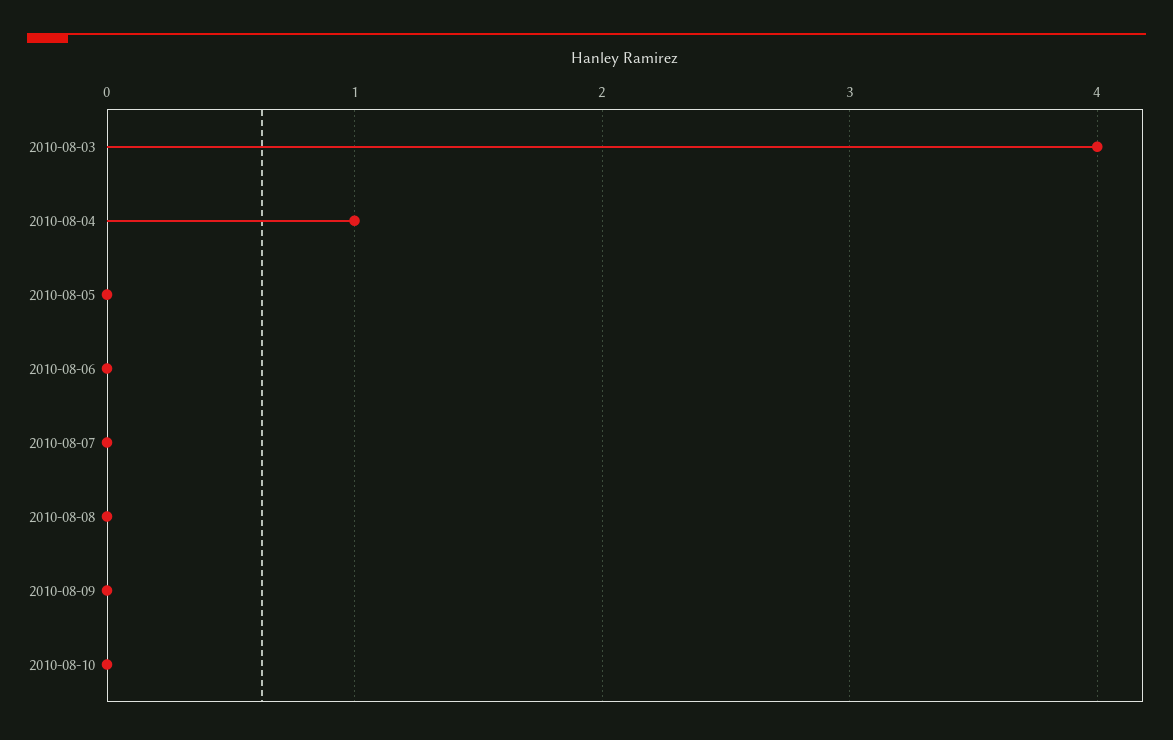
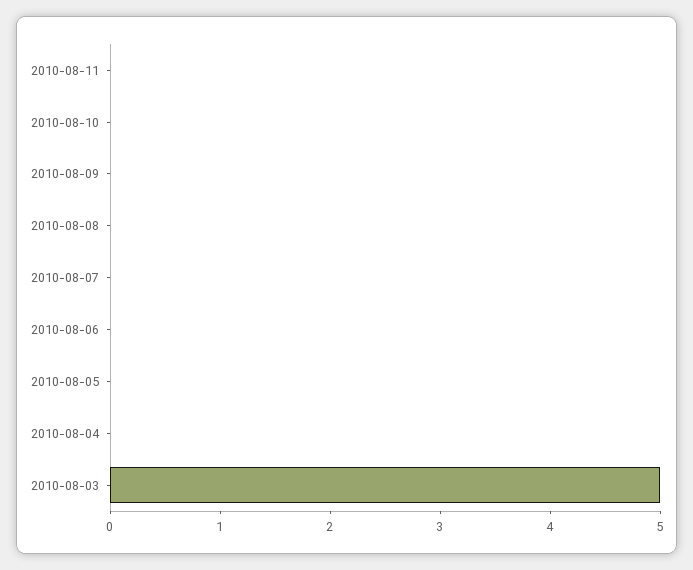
2010-08-03: 4 -> 5
2010-08-04: 1 -> 0
2010-08-11: none -> 0

